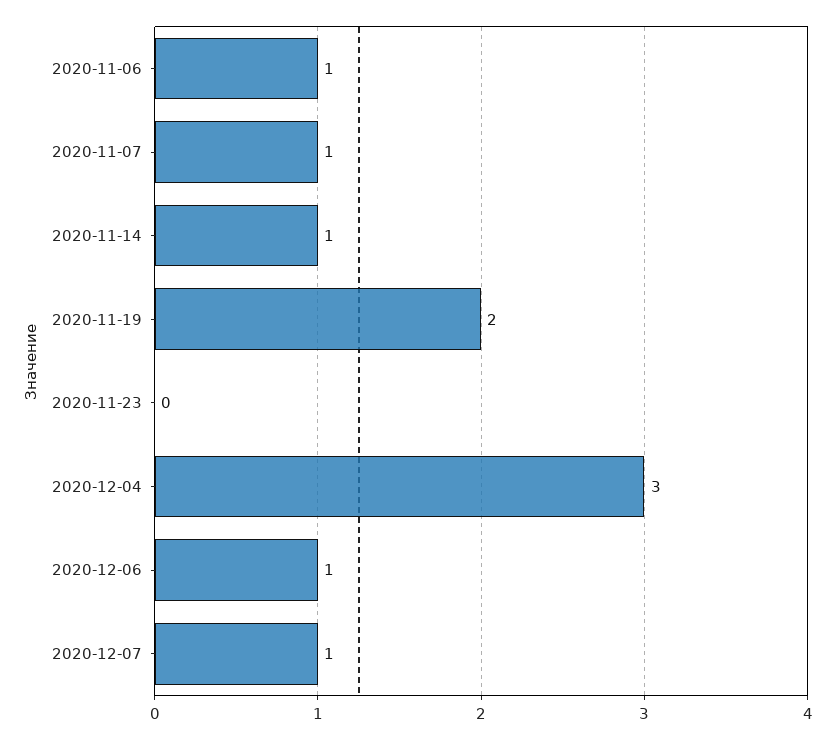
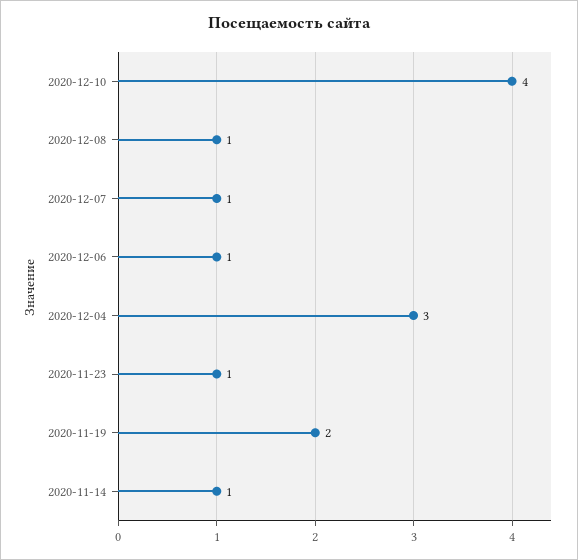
2020-11-06: 1 -> none
2020-11-07: 1 -> none
2020-11-23: 0 -> 1
2020-12-10: none -> 4
2020-12-08: none -> 1

